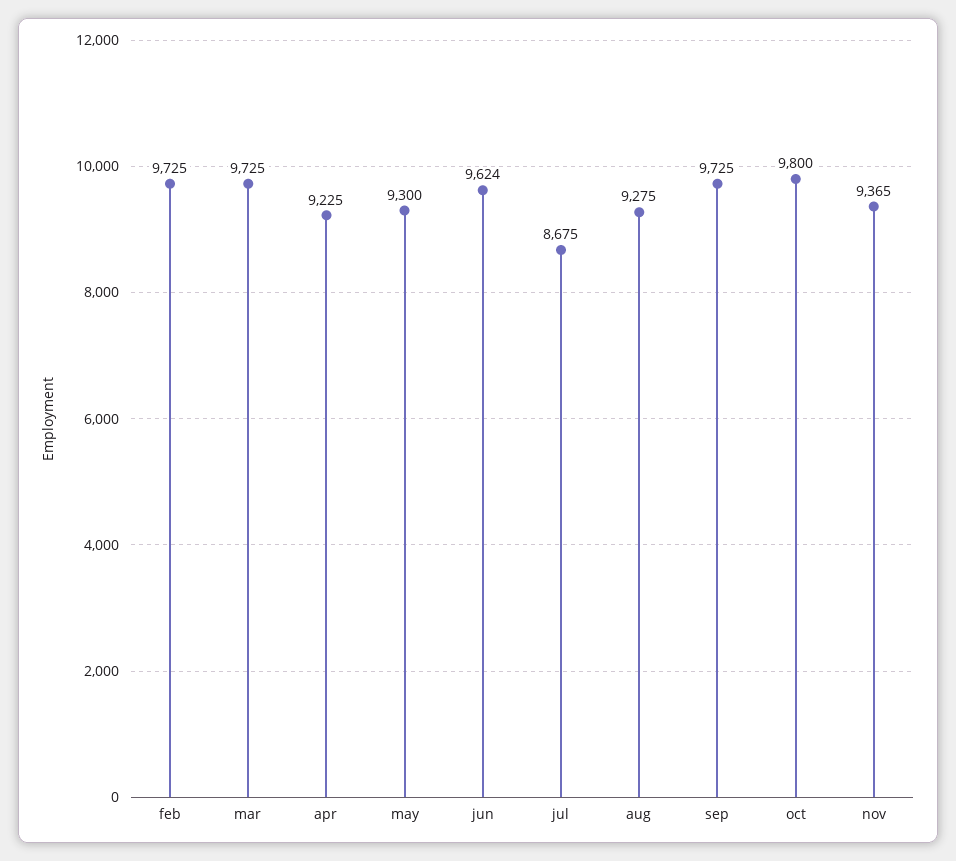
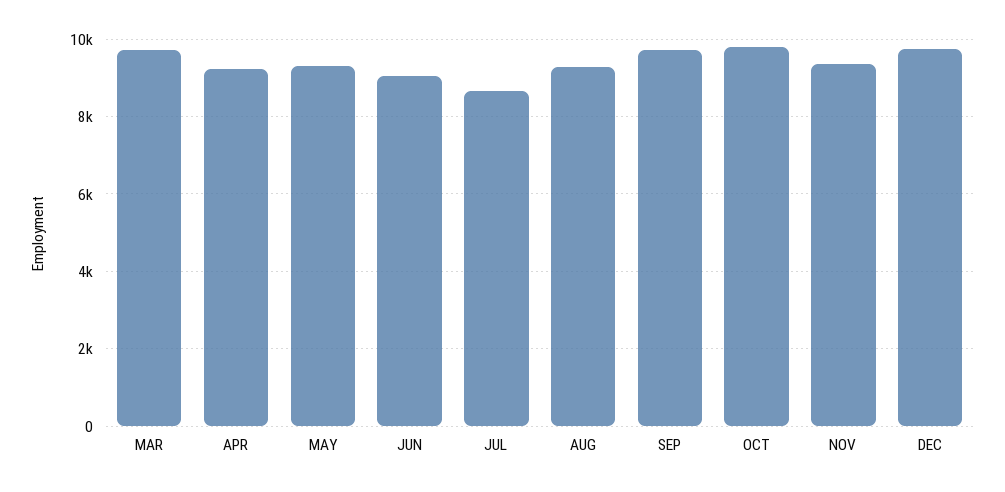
feb: 9725 -> none
jun: 9624 -> 9000
DEC: none -> 9800

